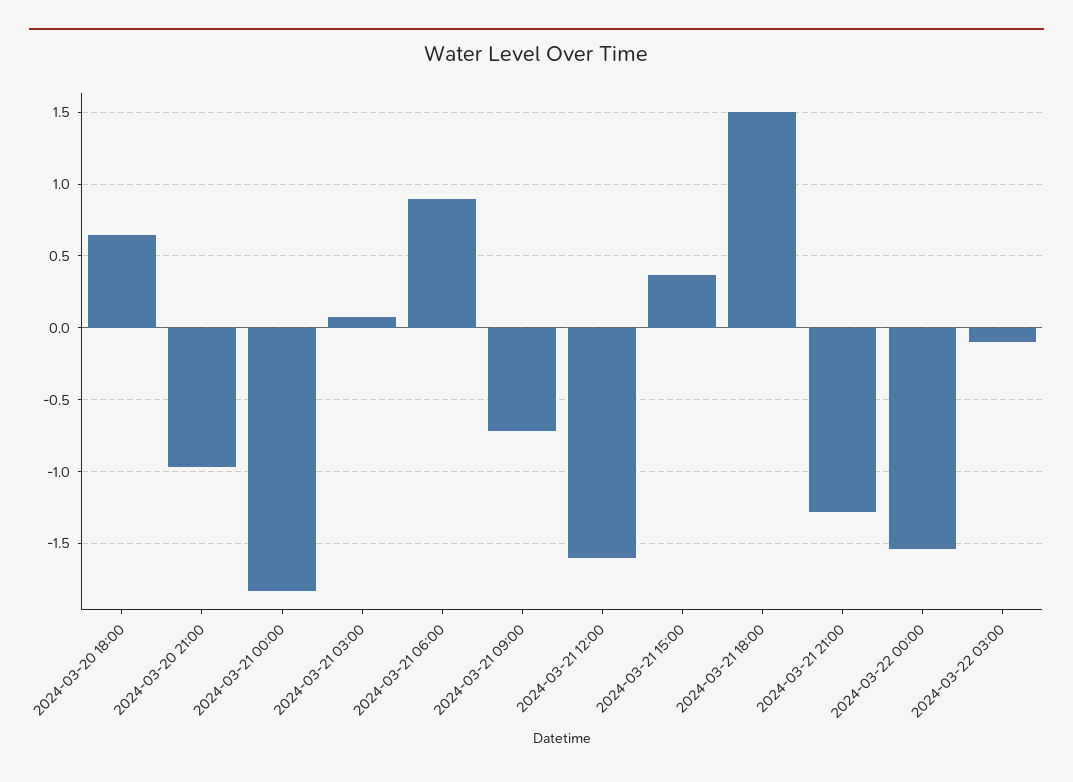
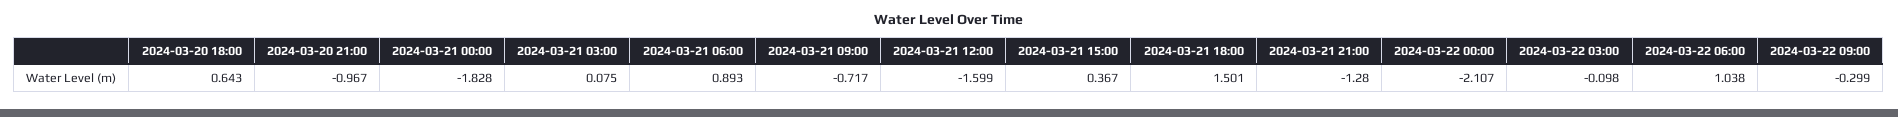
2024-03-22 00:00: -1.55 -> -2.107
2024-03-22 06:00: none -> 1.038
2024-03-22 09:00: none -> -0.299

